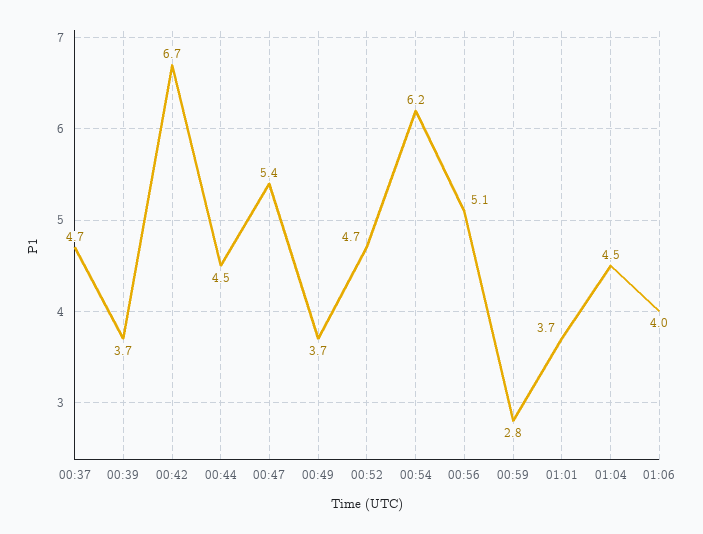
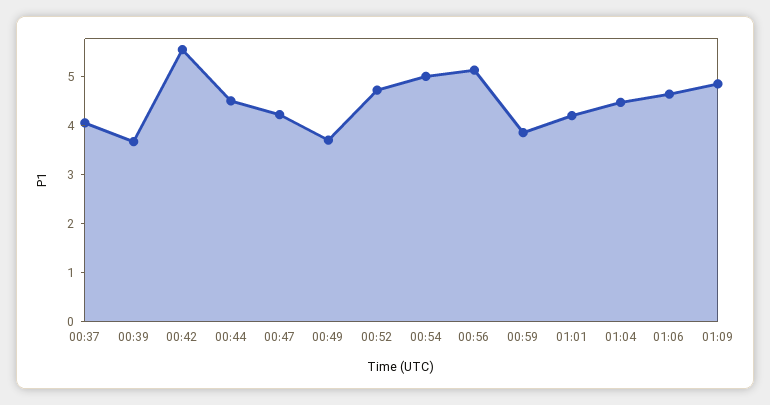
00:37: 4.7 -> 4
00:42: 6.7 -> 5.6
00:47: 5.4 -> 4.2
00:54: 6.2 -> 5
00:59: 2.8 -> 3.8
01:01: 3.7 -> 4.2
01:06: 4 -> 4.6
01:09: none -> 4.8

